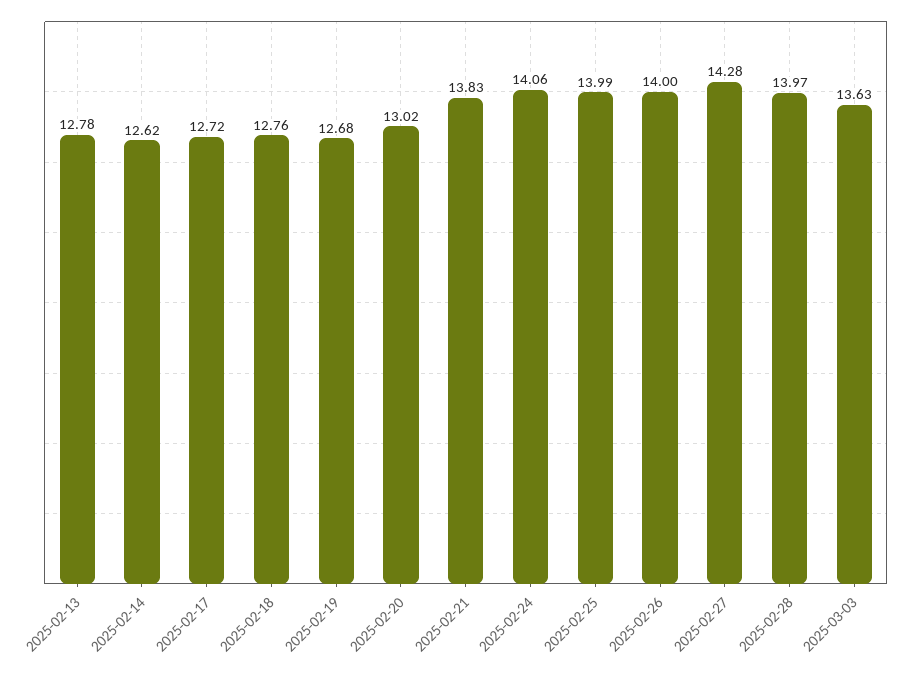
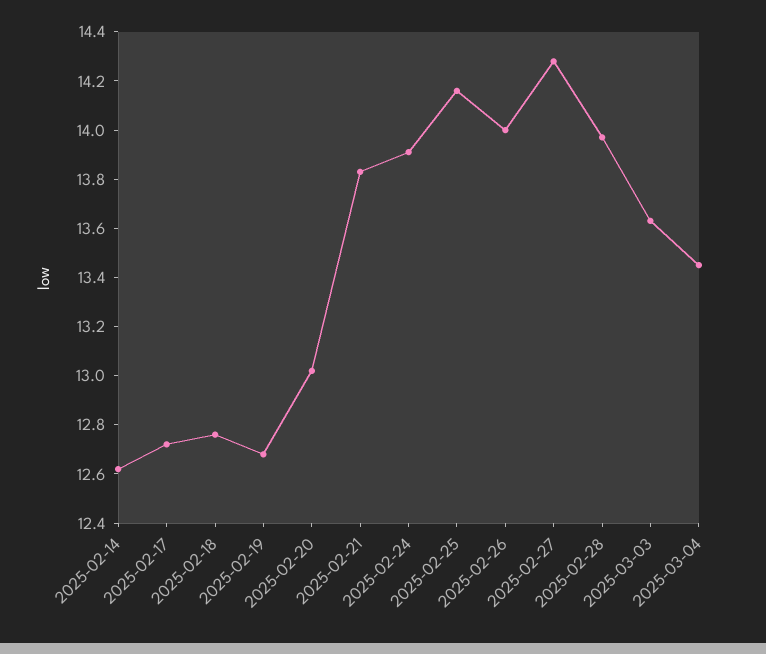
2025-02-13: 12.78 -> none
2025-02-24: 14.06 -> 13.9
2025-02-25: 13.99 -> 14.15
2025-03-04: none -> 13.45

